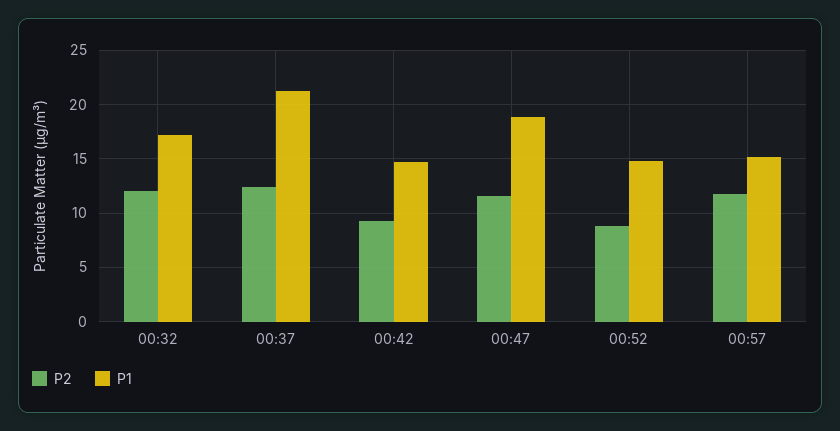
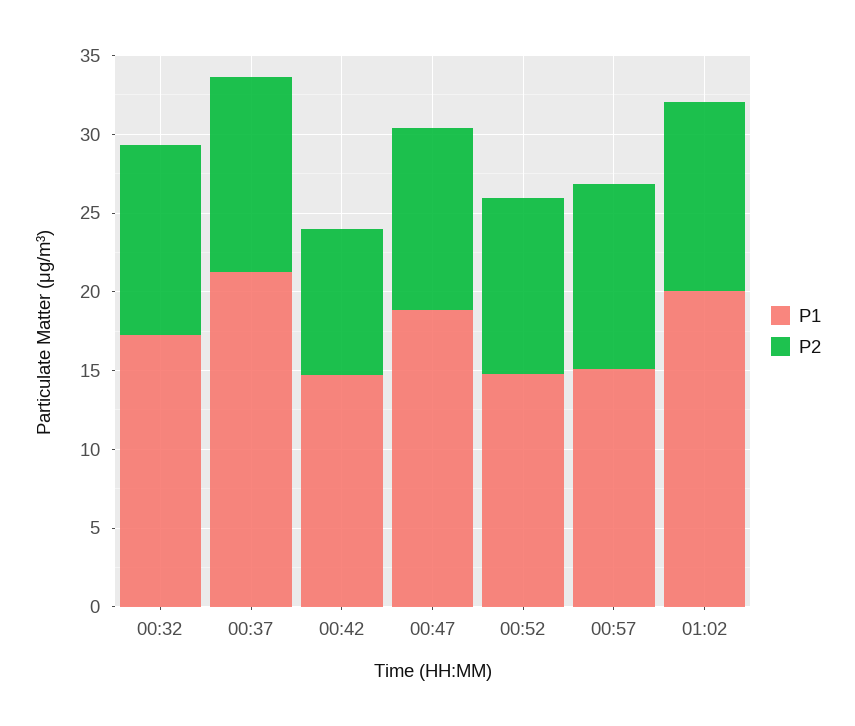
P2, 00:52: 9 -> 11
P1, 01:02: none -> 20
P2, 01:02: none -> 12

